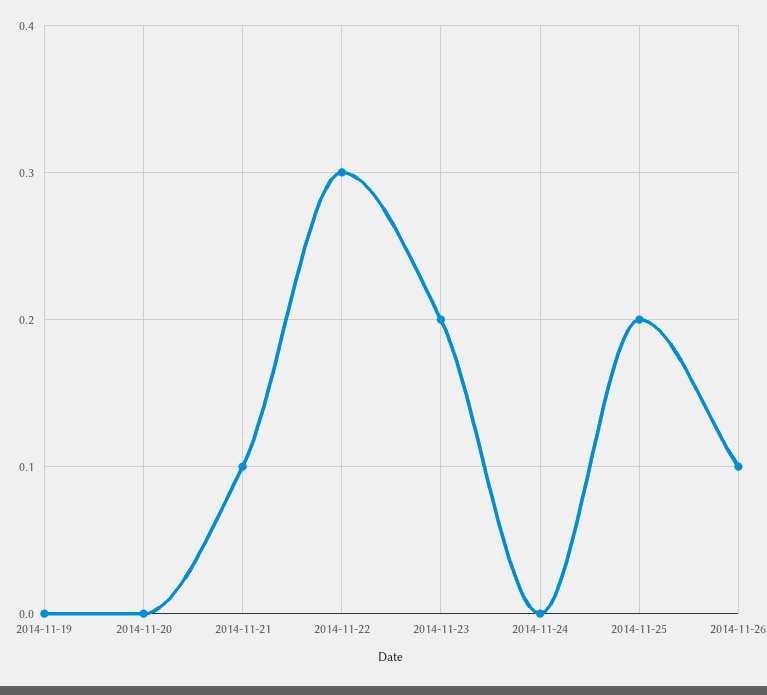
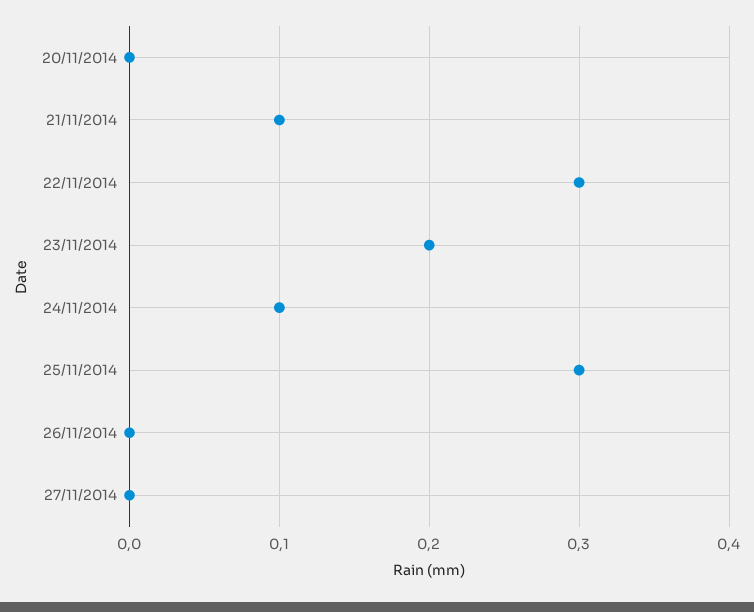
2014-11-19: 0 -> none
2014-11-24: 0 -> 0.1
2014-11-25: 0.2 -> 0.3
2014-11-26: 0.1 -> 0
27/11/2014: none -> 0

